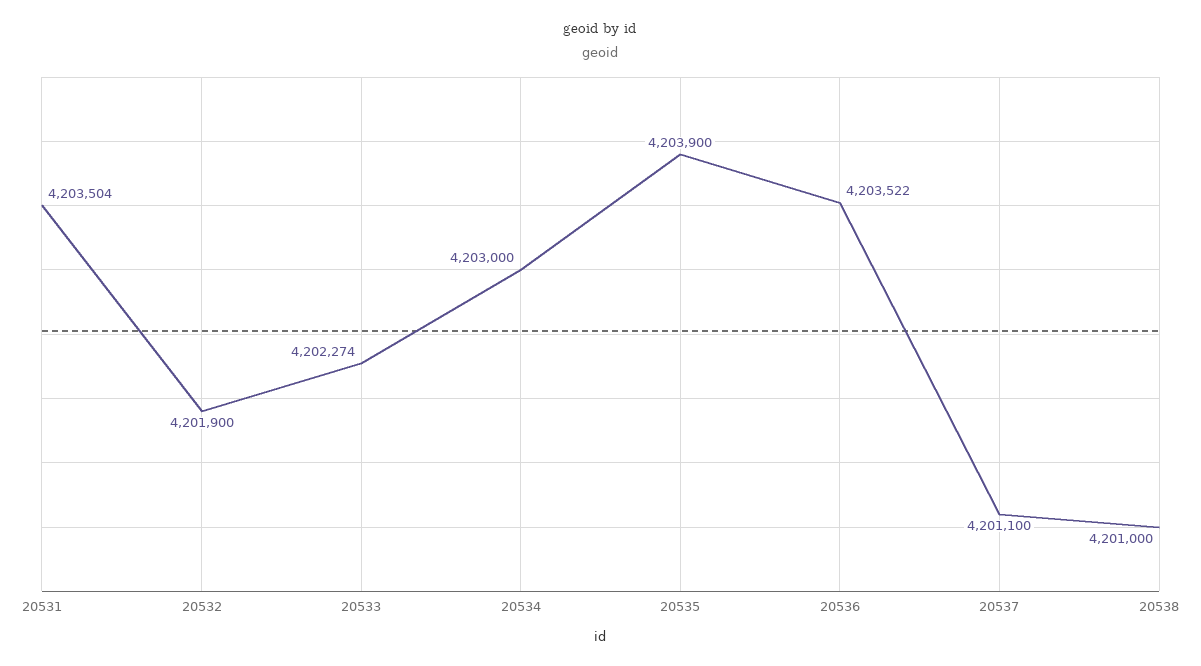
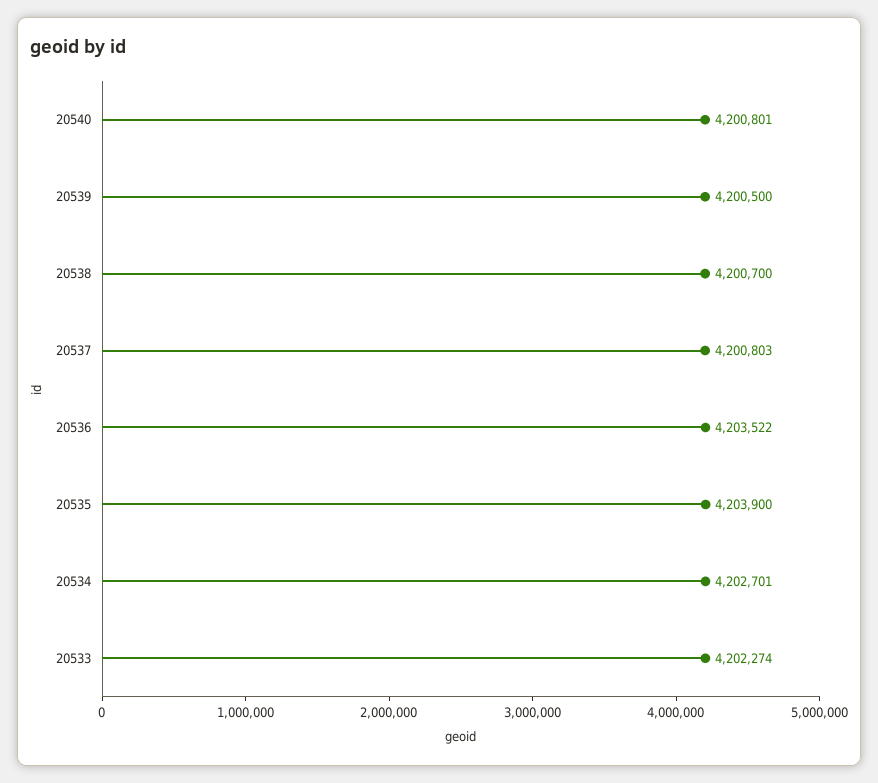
20531: 4203504 -> none
20532: 4201900 -> none
20534: 4203000 -> 4202701
20537: 4201100 -> 4200803
20538: 4201000 -> 4200700
20540: none -> 4200801
20539: none -> 4200500

